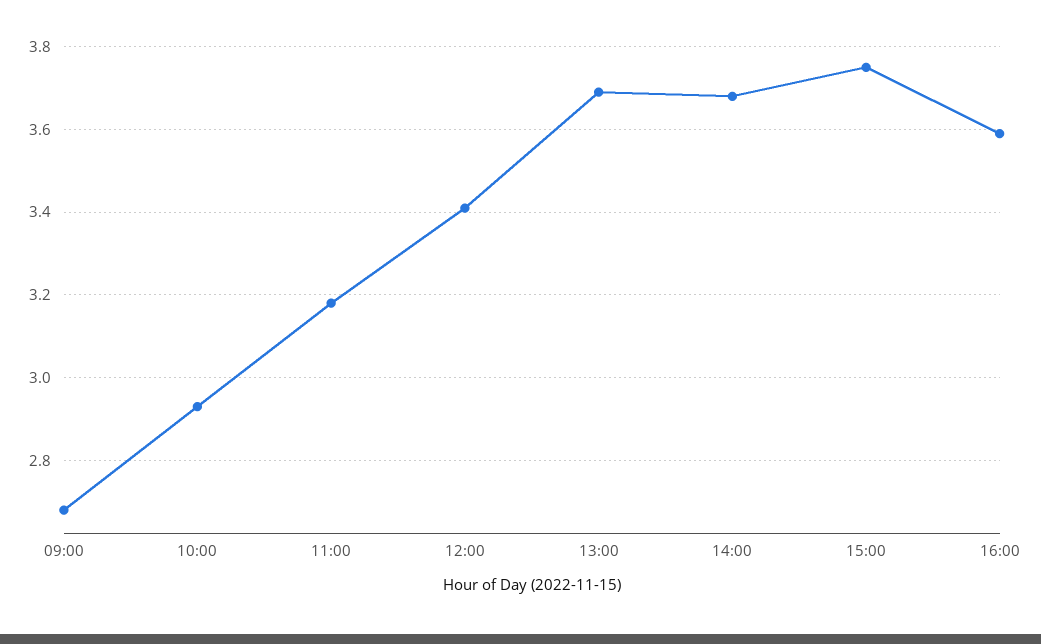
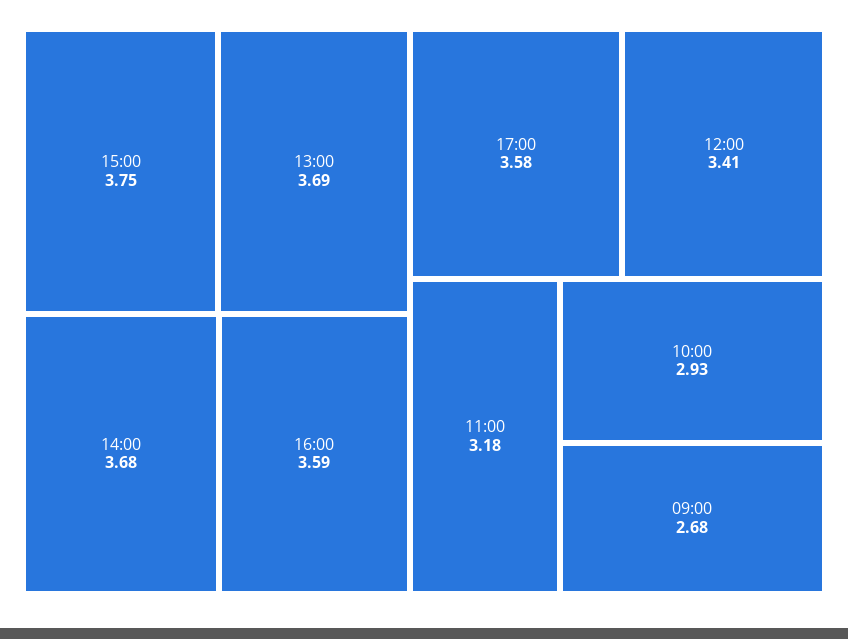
17:00: none -> 3.58

